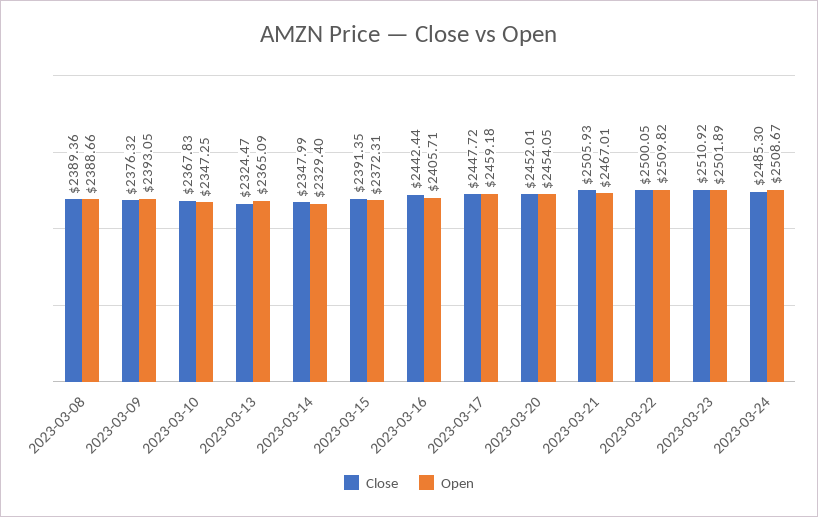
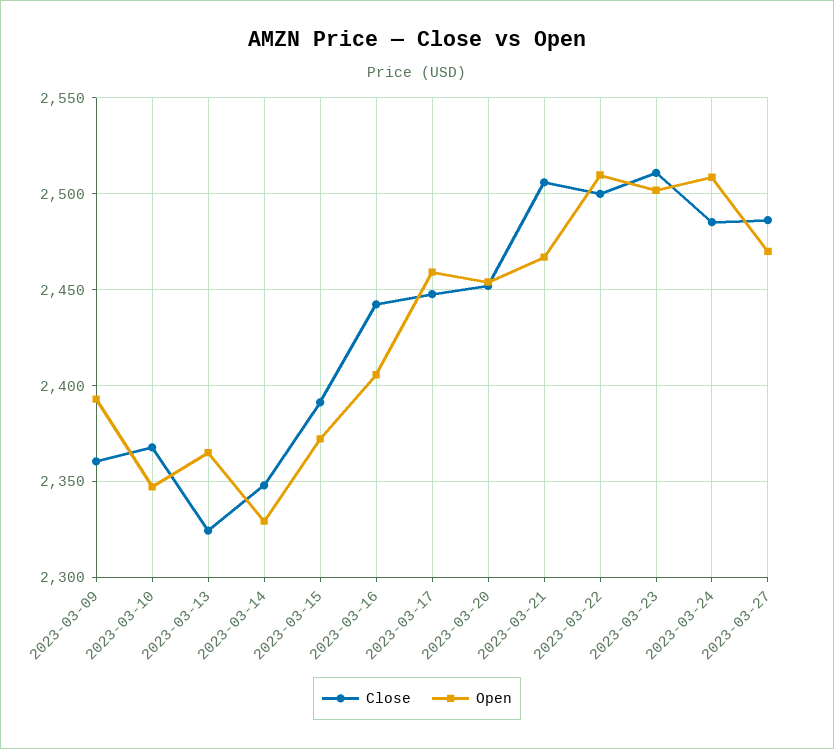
Close, 2023-03-08: 2389.36 -> none
Open, 2023-03-08: 2388.66 -> none
Close, 2023-03-09: 2376.32 -> 2360
Close, 2023-03-27: none -> 2485
Open, 2023-03-27: none -> 2470

